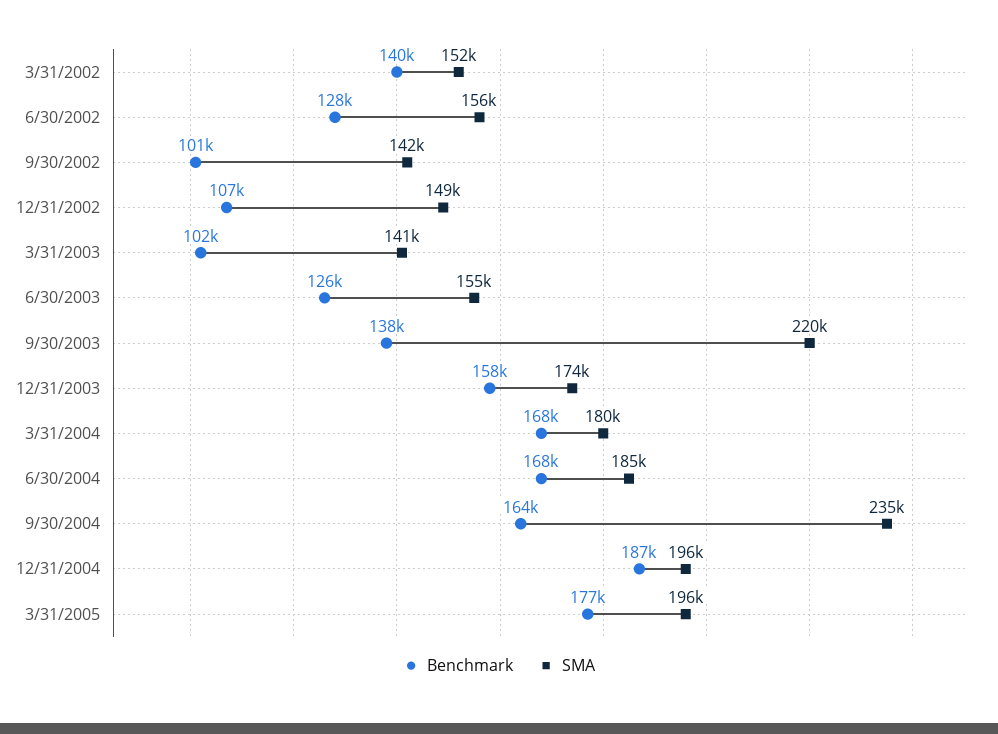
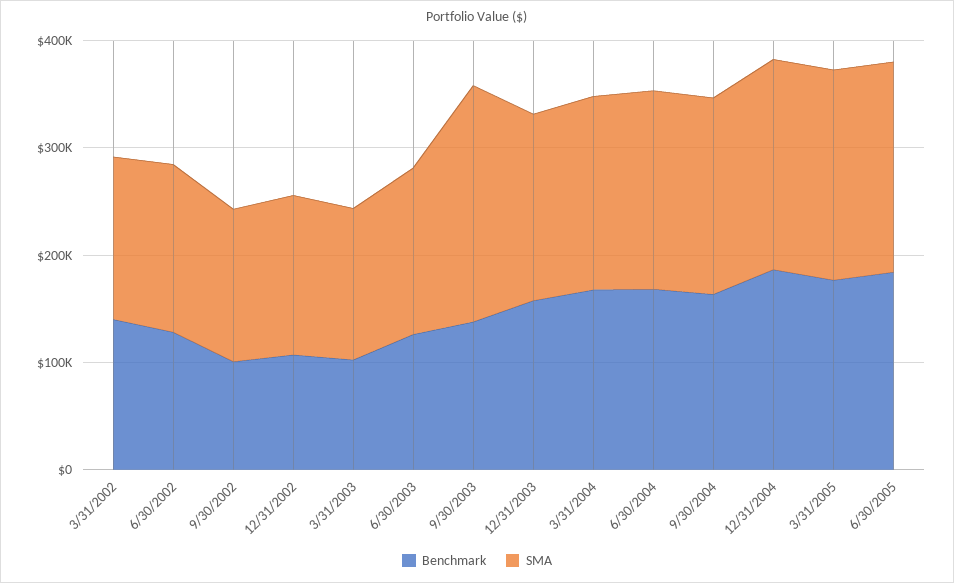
SMA, 9/30/2004: 235000 -> 180000
Benchmark, 6/30/2005: none -> 180000
SMA, 6/30/2005: none -> 200000

